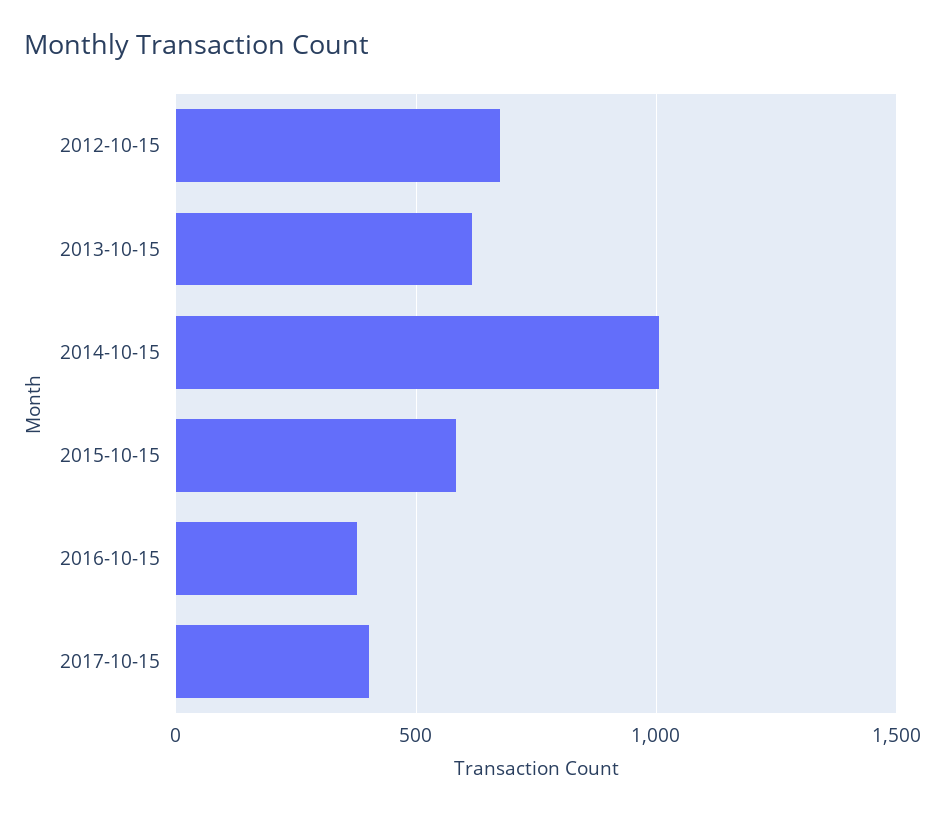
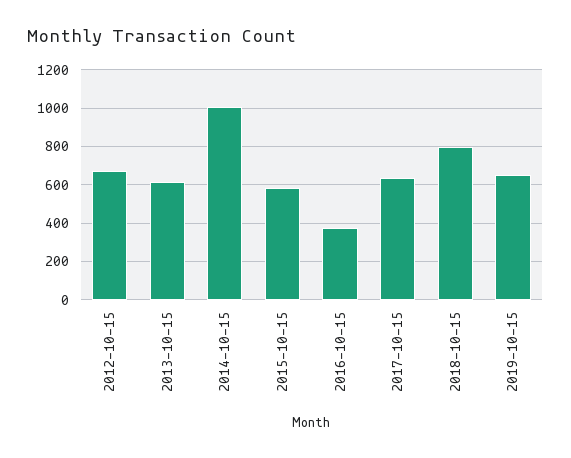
2017-10-15: 400 -> 650
2018-10-15: none -> 800
2019-10-15: none -> 650

